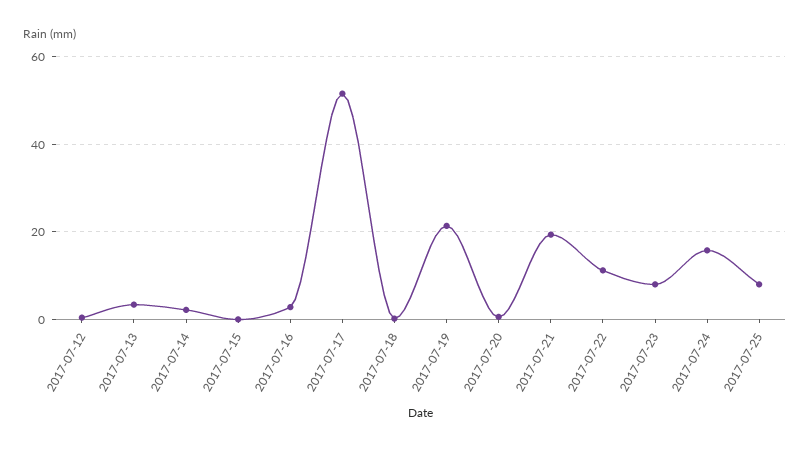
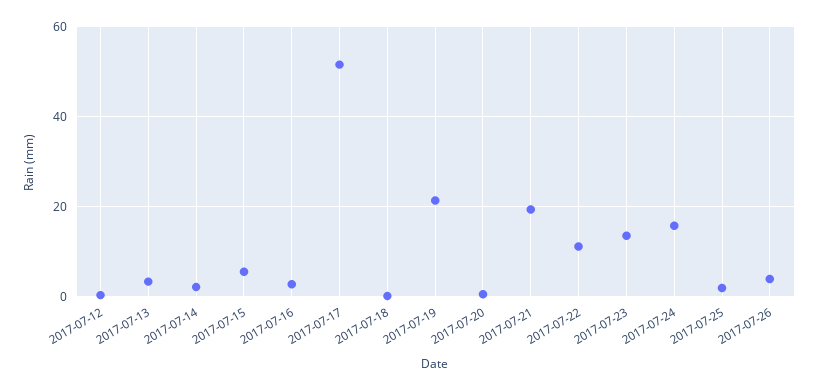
2017-07-15: 0 -> 6
2017-07-23: 8 -> 14
2017-07-25: 8 -> 2
2017-07-26: none -> 4

